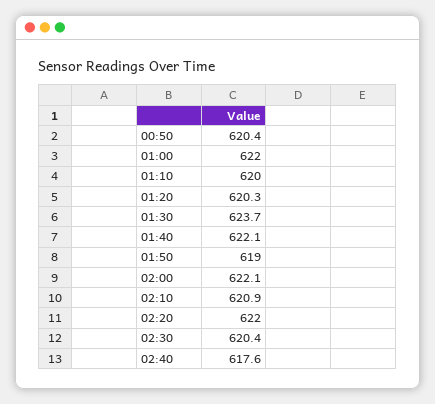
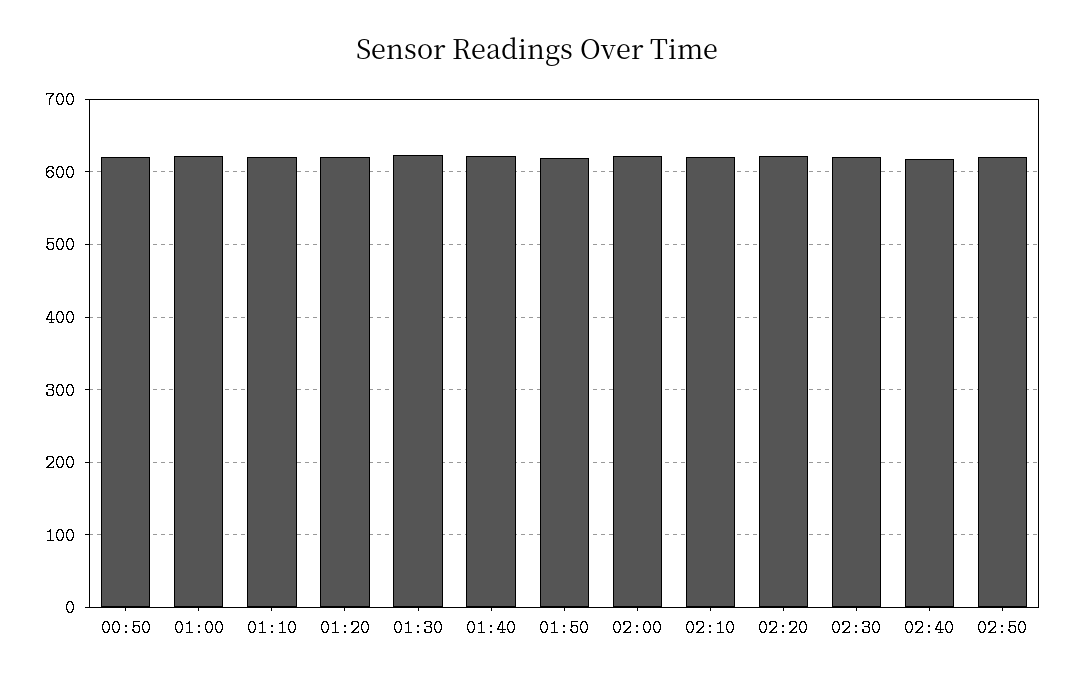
02:50: none -> 620

